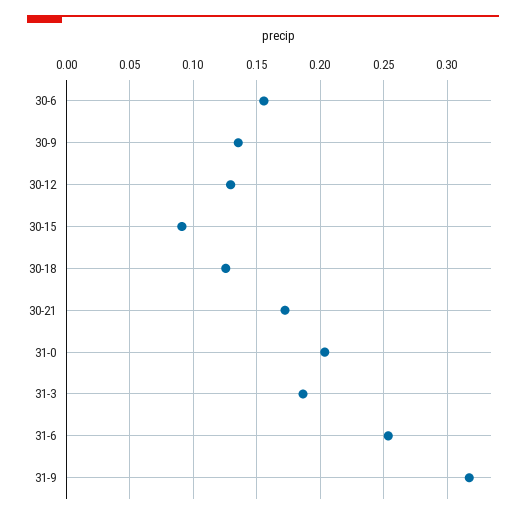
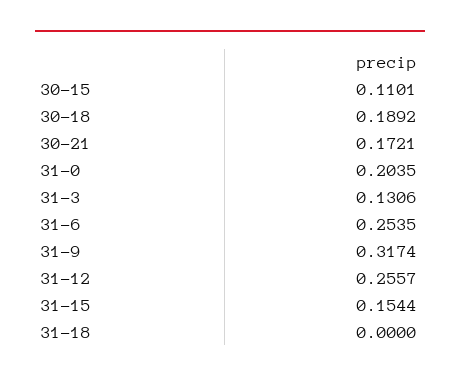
30-6: 0.155 -> none
30-9: 0.135 -> none
30-12: 0.13 -> none
30-15: 0.09 -> 0.1101
30-18: 0.125 -> 0.1892
31-3: 0.185 -> 0.1306
31-12: none -> 0.2557
31-15: none -> 0.1544
31-18: none -> 0

